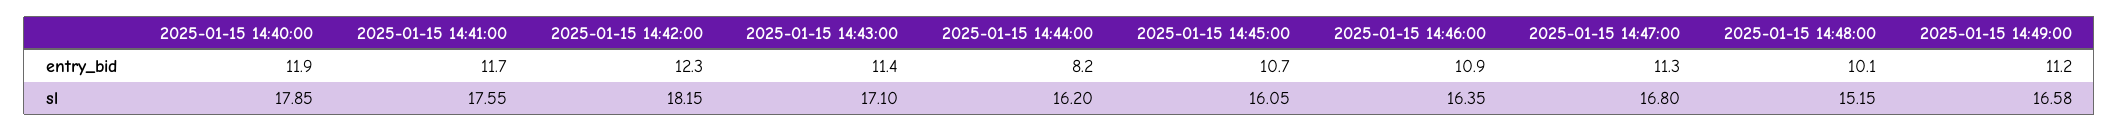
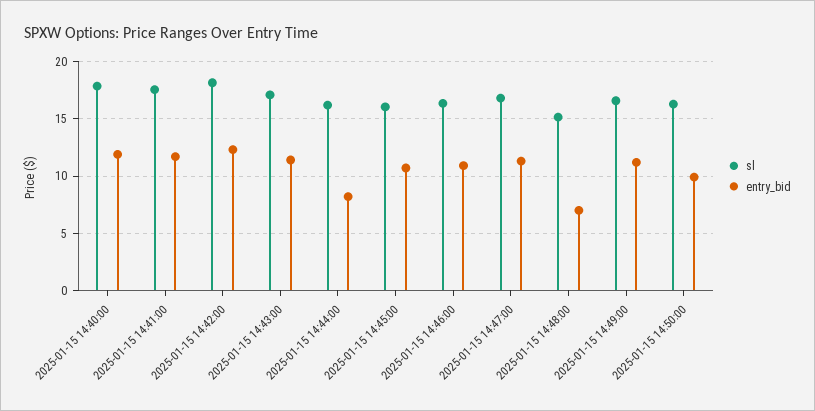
entry_bid, 2025-01-15 14:48:00: 10.1 -> 7
sl, 2025-01-15 14:50:00: none -> 16
entry_bid, 2025-01-15 14:50:00: none -> 10

